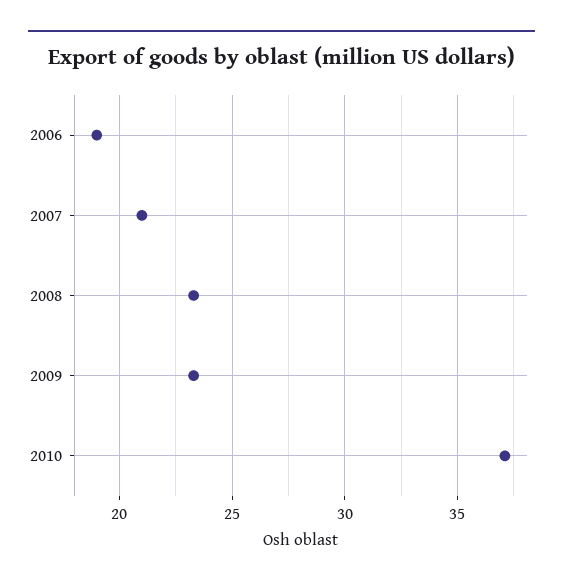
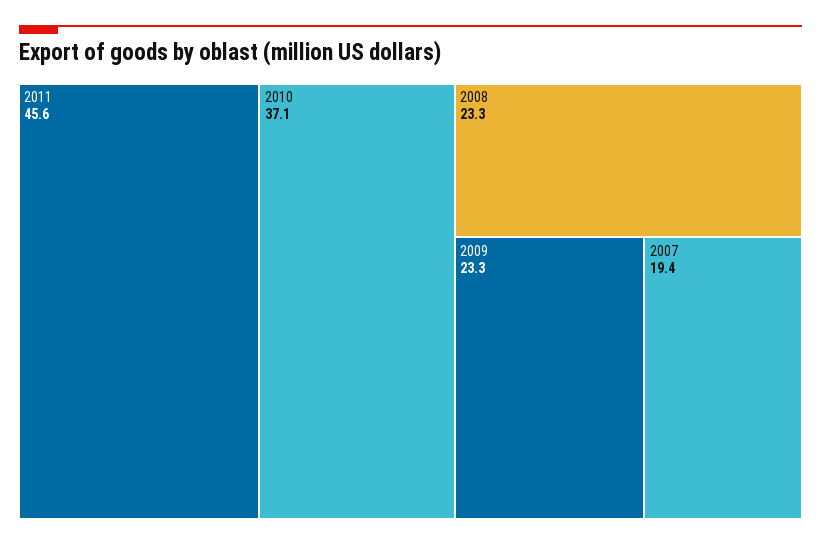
2006: 19 -> none
2007: 21 -> 19.4
2011: none -> 45.6

